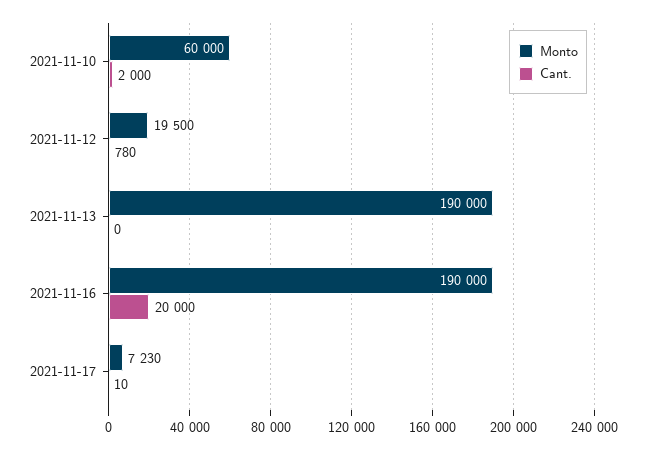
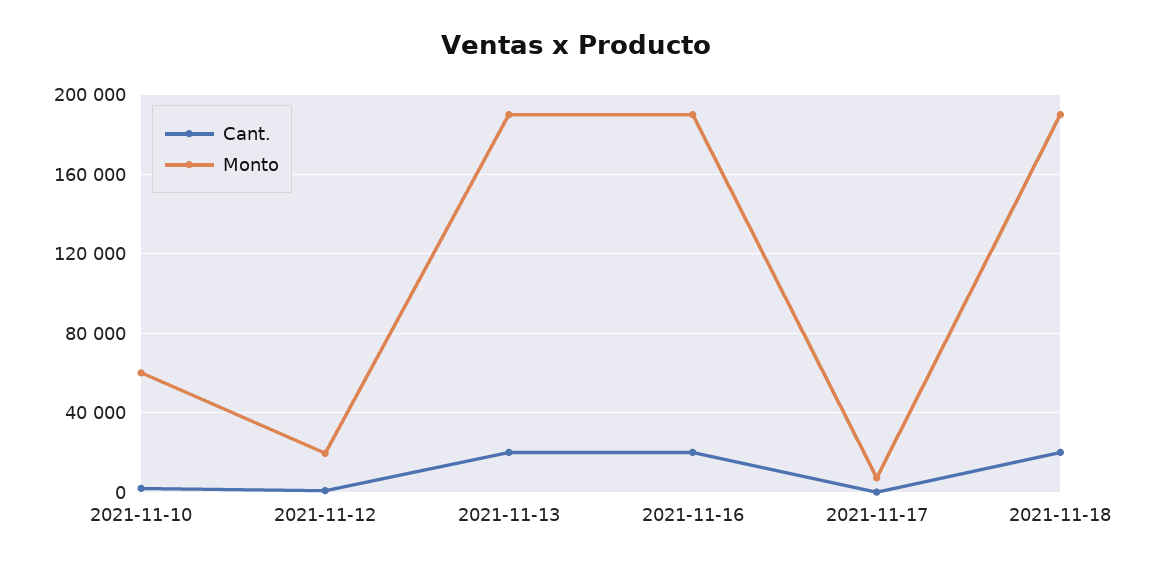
Cant., 2021-11-13: 0 -> 20000
Cant., 2021-11-18: none -> 20000
Monto, 2021-11-18: none -> 190000

